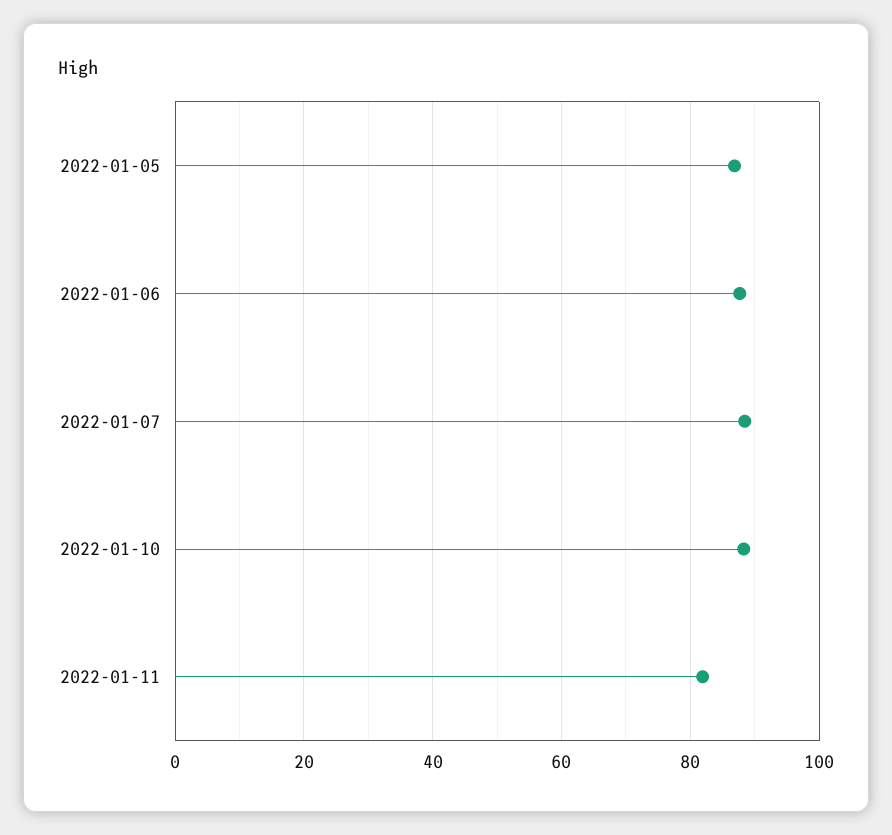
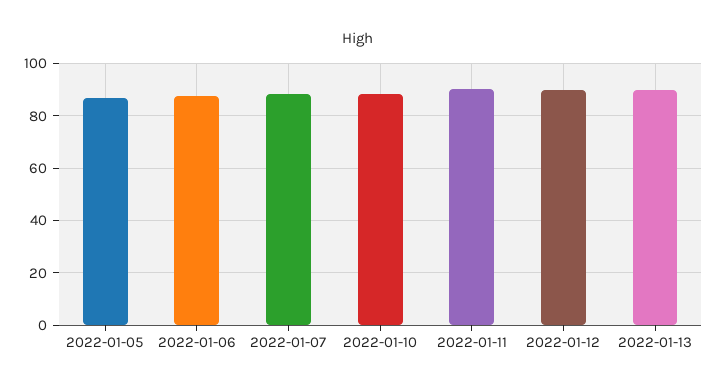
2022-01-11: 82 -> 90
2022-01-12: none -> 90
2022-01-13: none -> 90

